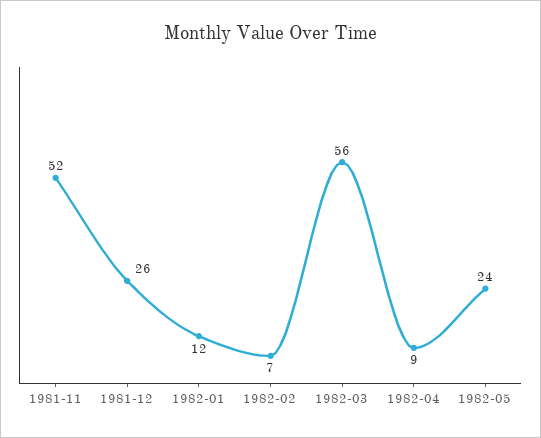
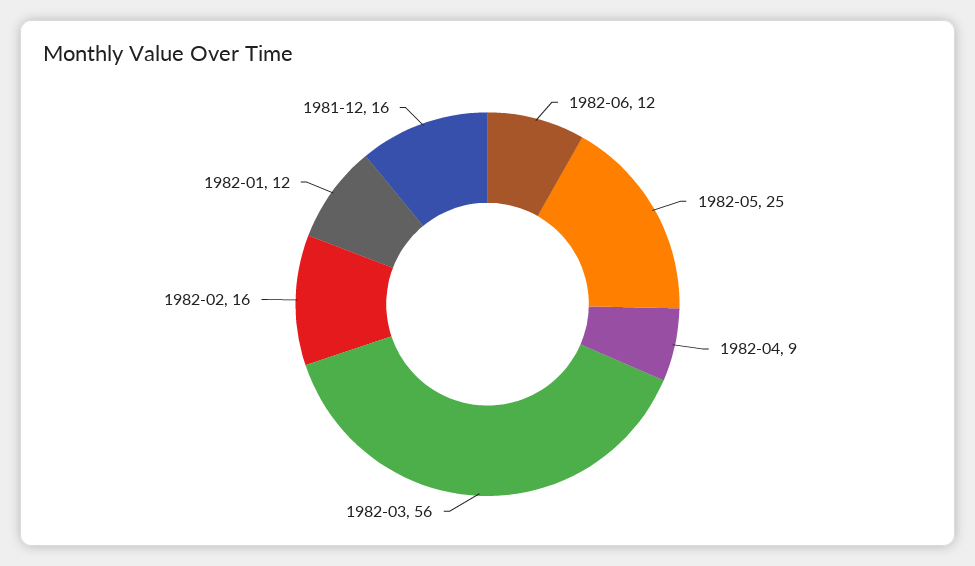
1981-11: 52 -> none
1981-12: 26 -> 16
1982-02: 7 -> 16
1982-05: 24 -> 25
1982-06: none -> 12

